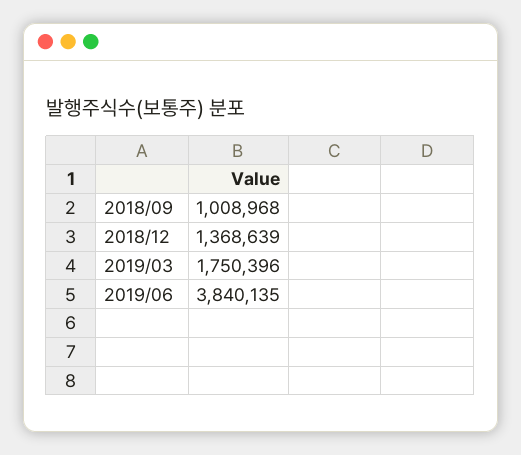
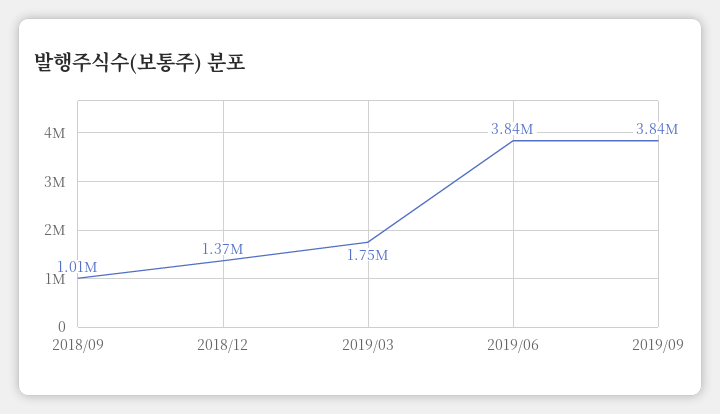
2019/09: none -> 3840000

